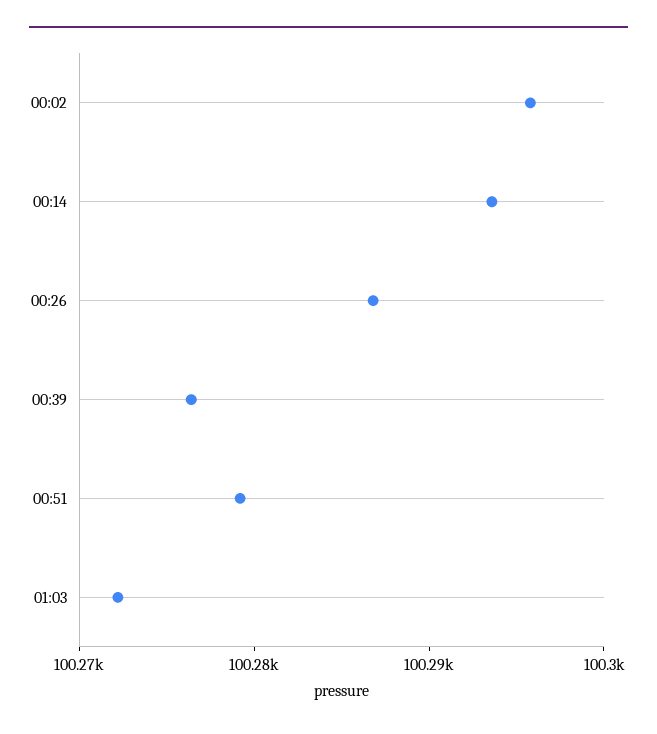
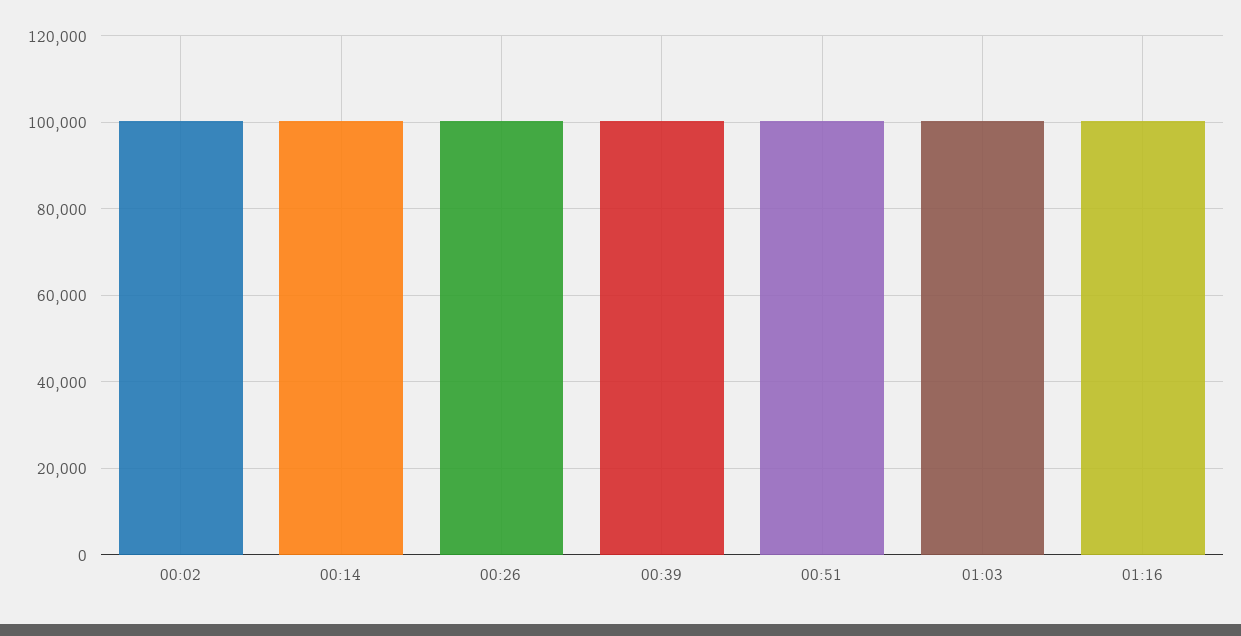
01:16: none -> 100000

